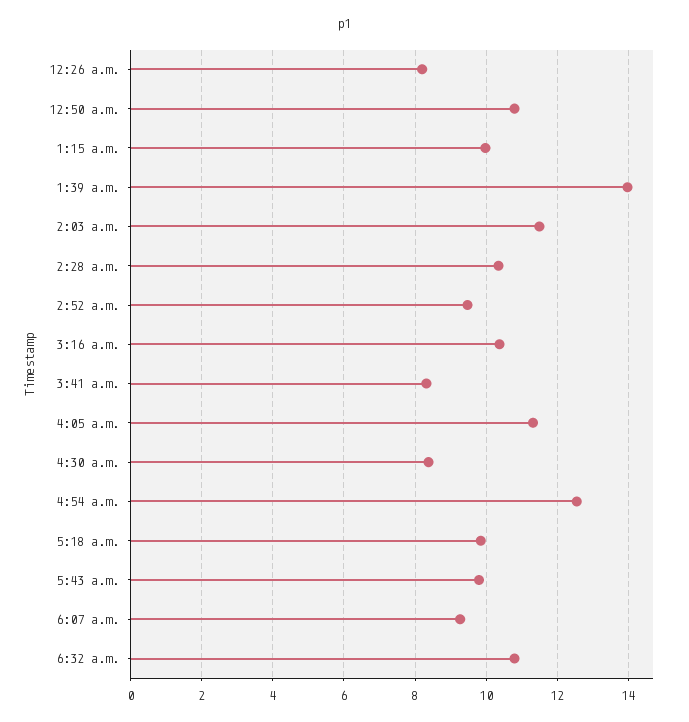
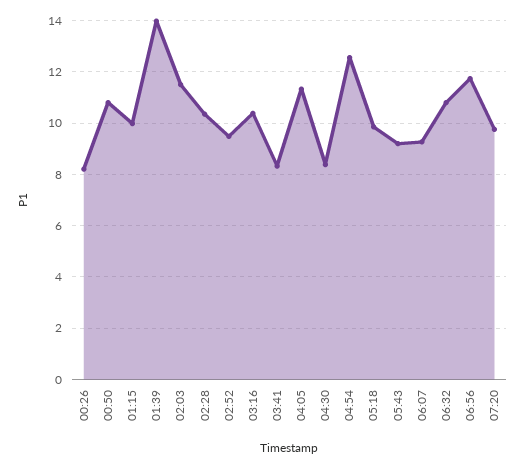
5:43 a.m.: 9.8 -> 9.25
06:56: none -> 11.75
07:20: none -> 9.75

